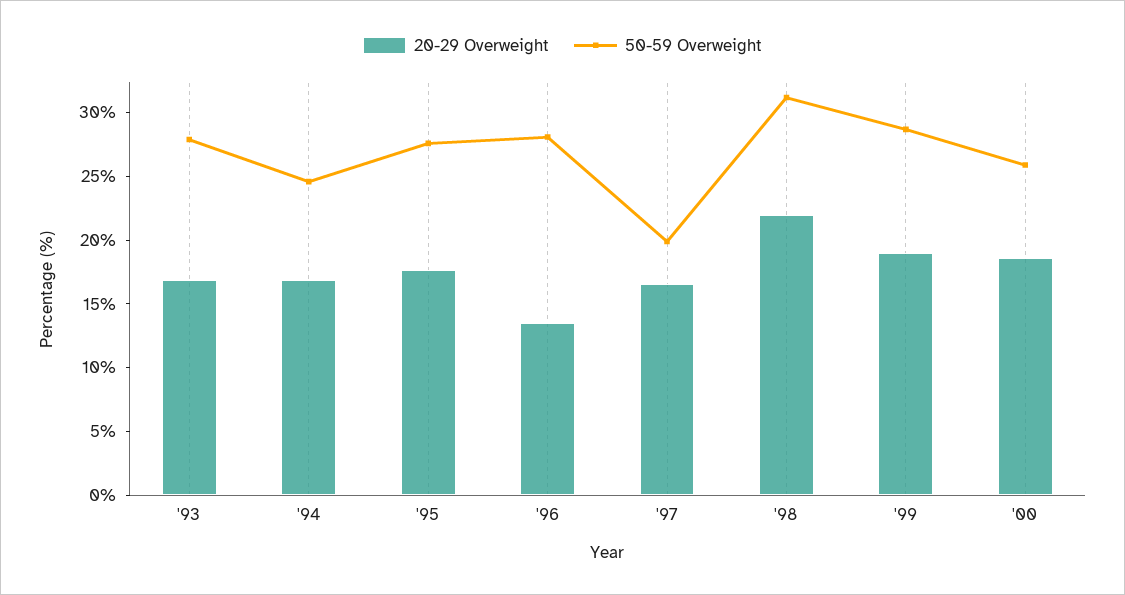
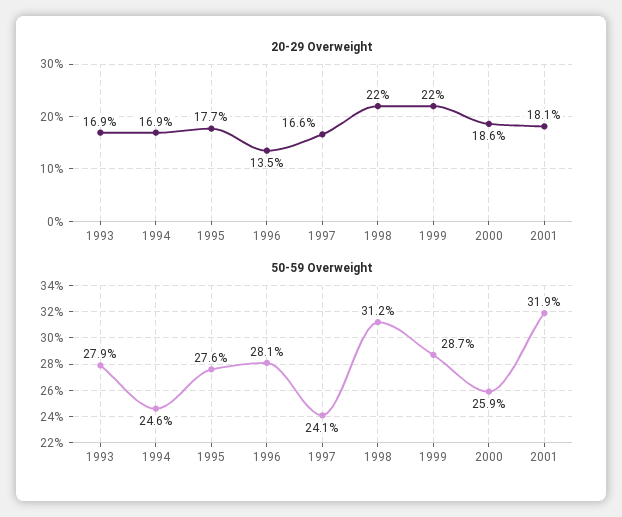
50-59 Overweight, '97: 20 -> 24.1
20-29 Overweight, '99: 19 -> 22
20-29 Overweight, 2001: none -> 18.1
50-59 Overweight, 2001: none -> 31.9

